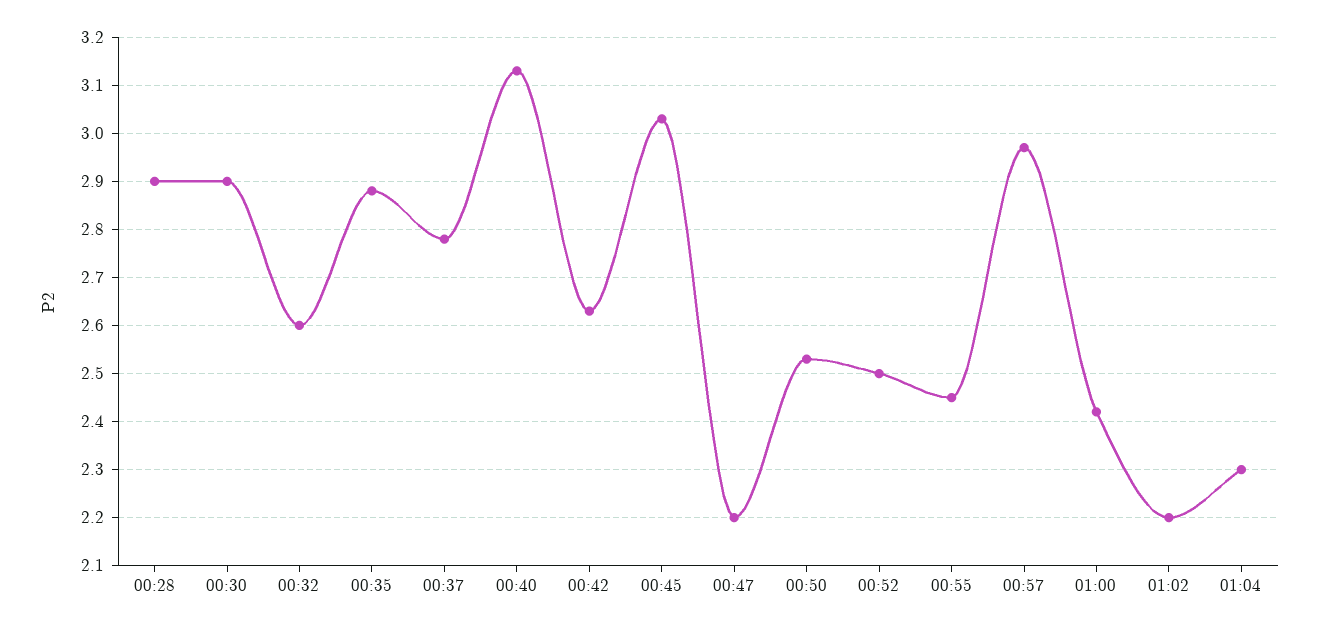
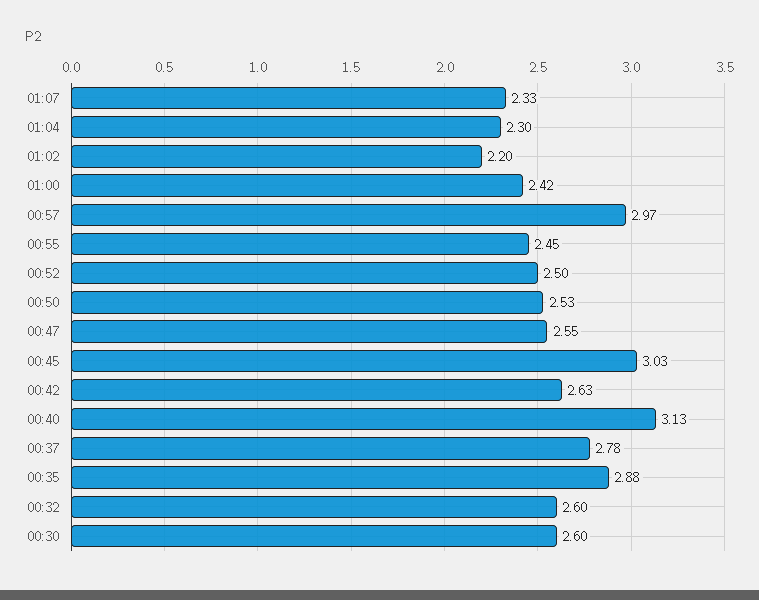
00:28: 2.9 -> none
00:30: 2.9 -> 2.6
00:47: 2.2 -> 2.55
01:07: none -> 2.33

